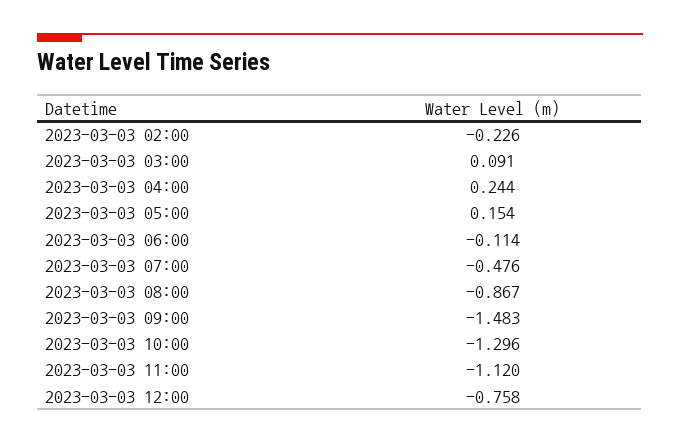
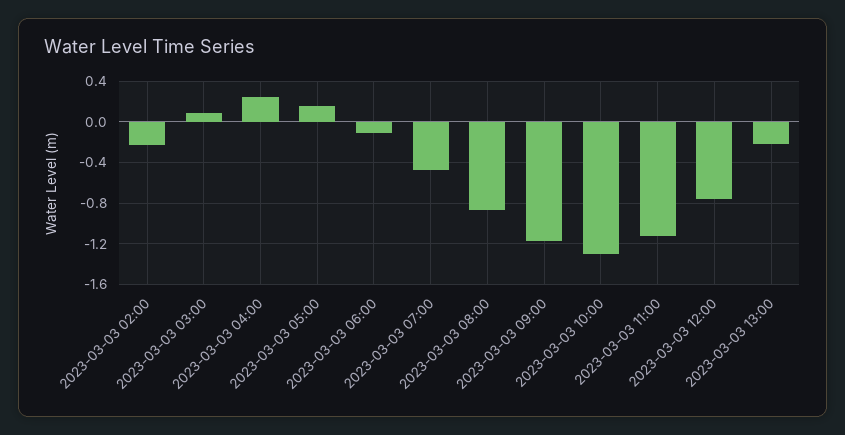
2023-03-03 09:00: -1.483 -> -1.2
2023-03-03 13:00: none -> -0.2

